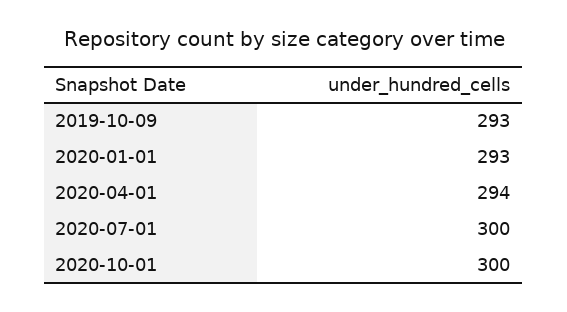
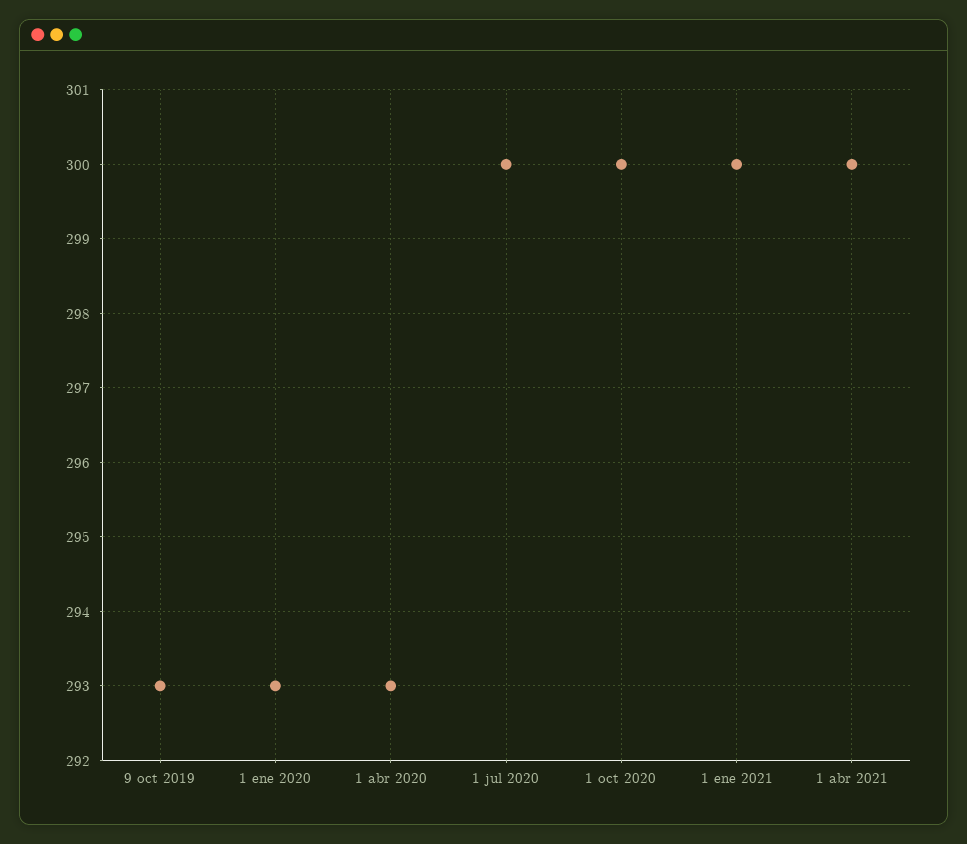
2020-04-01: 294 -> 293
1 ene 2021: none -> 300
1 abr 2021: none -> 300

